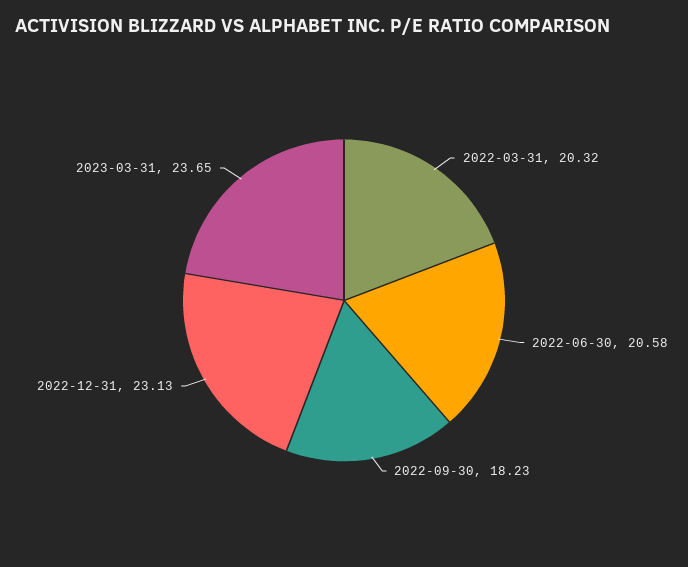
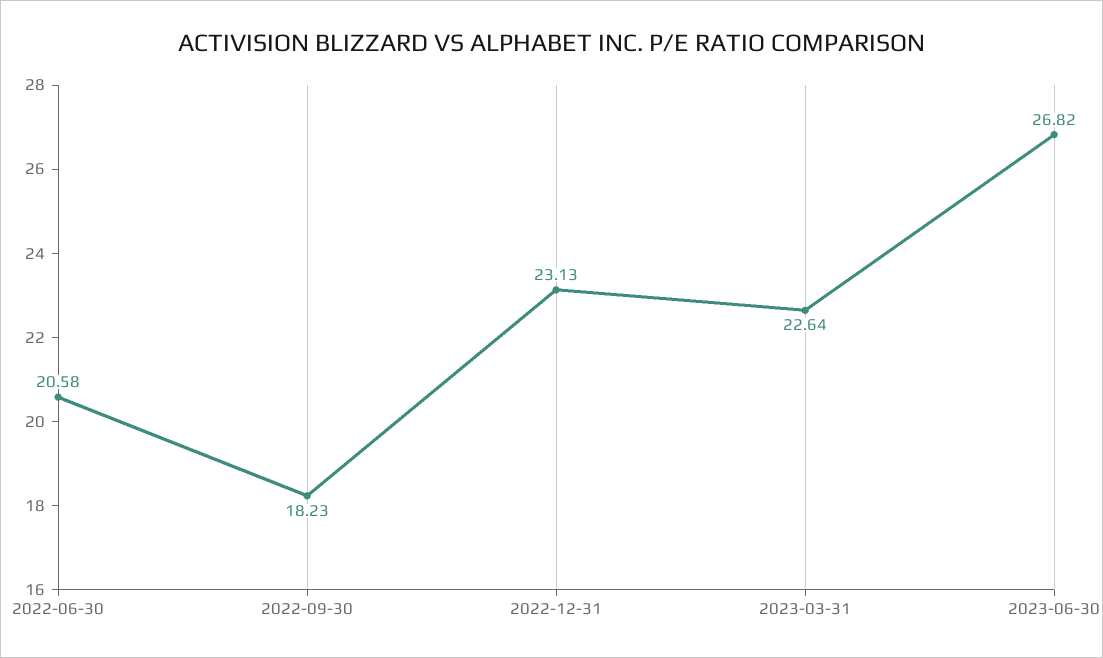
2022-03-31: 20.32 -> none
2023-03-31: 23.65 -> 22.64
2023-06-30: none -> 26.82

